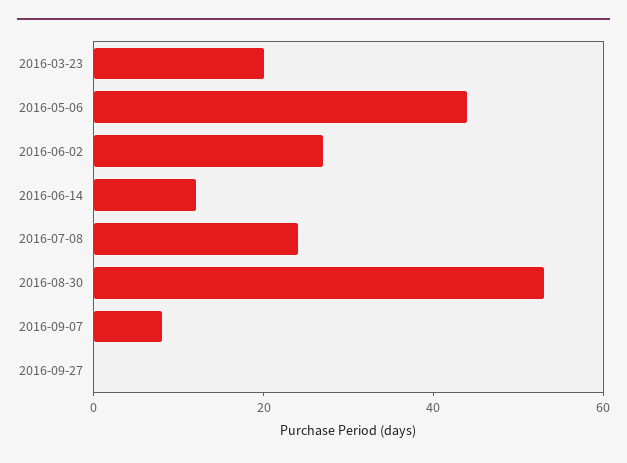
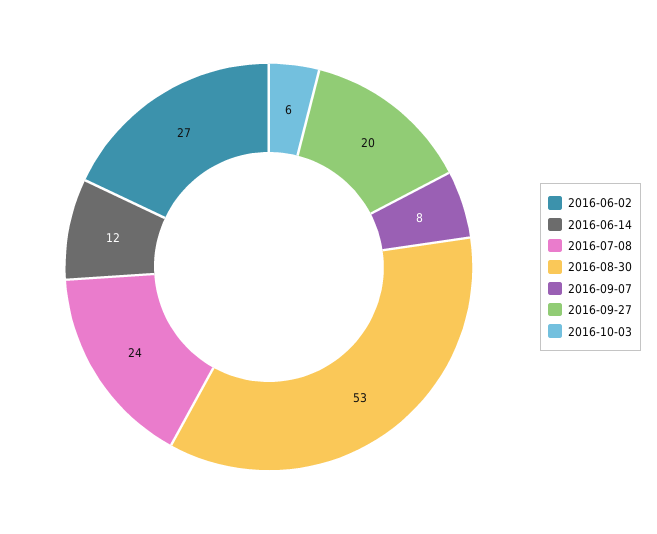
2016-03-23: 20 -> none
2016-05-06: 45 -> none
2016-09-27: 0 -> 20
2016-10-03: none -> 6

